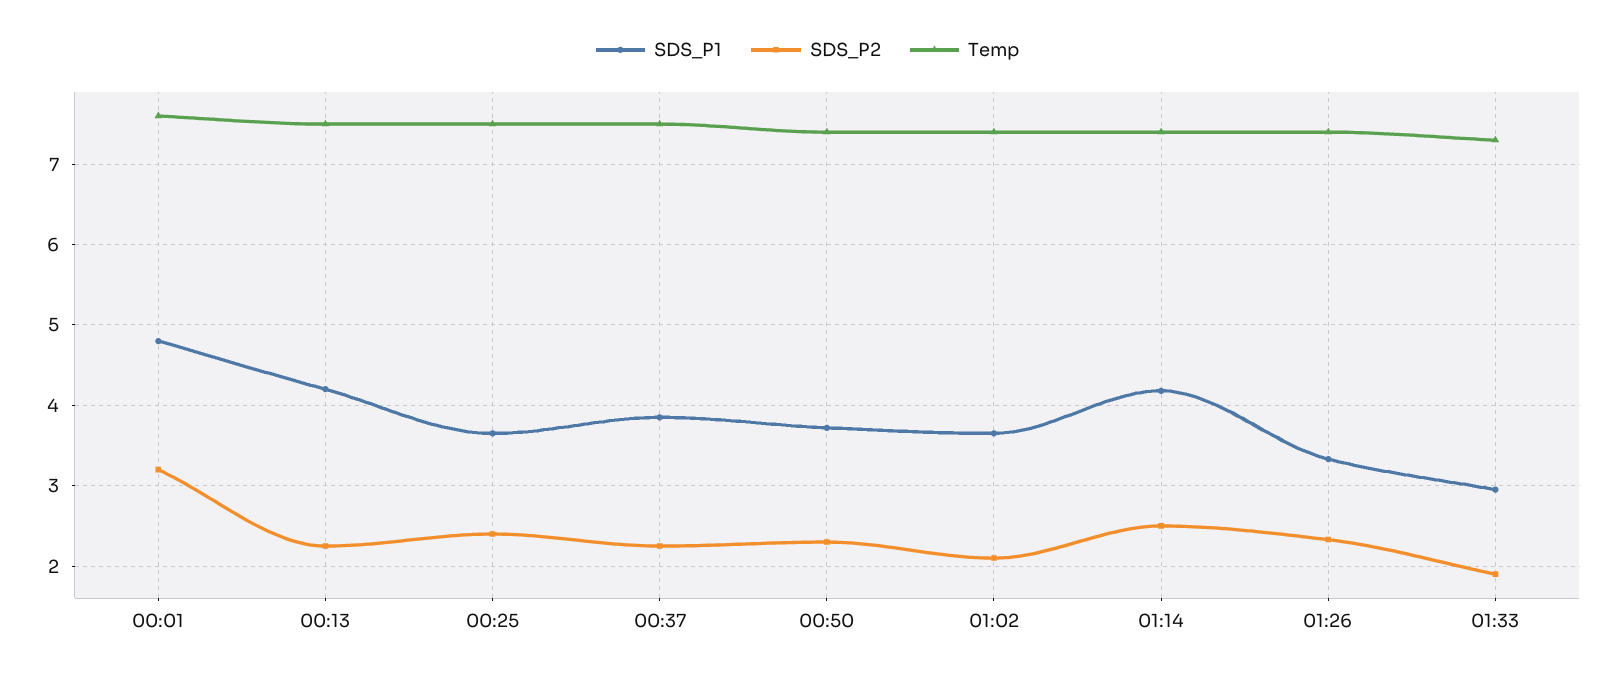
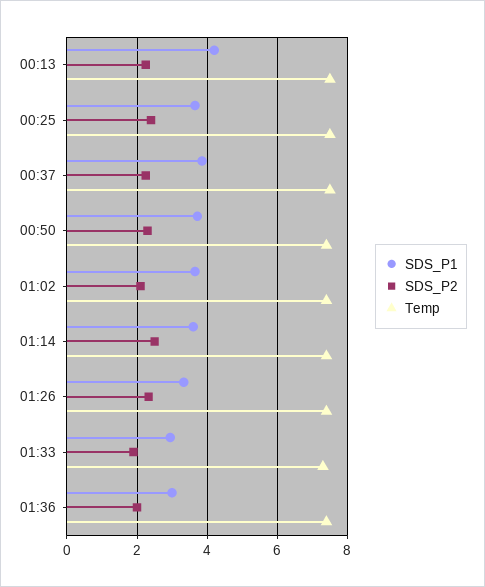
SDS_P1, 00:01: 4.8 -> none
SDS_P2, 00:01: 3.2 -> none
Temp, 00:01: 7.6 -> none
SDS_P1, 01:14: 4.2 -> 3.6
SDS_P1, 01:36: none -> 3
SDS_P2, 01:36: none -> 2
Temp, 01:36: none -> 7.4

